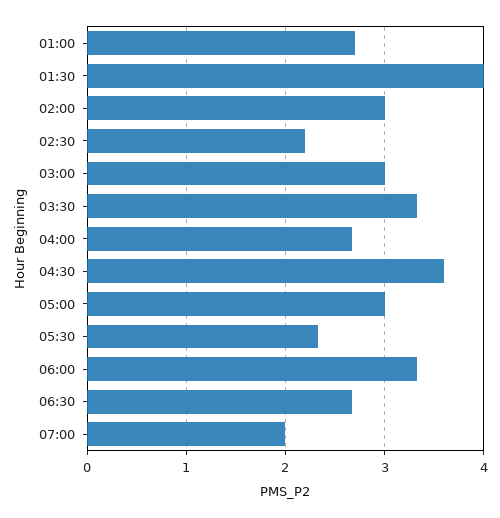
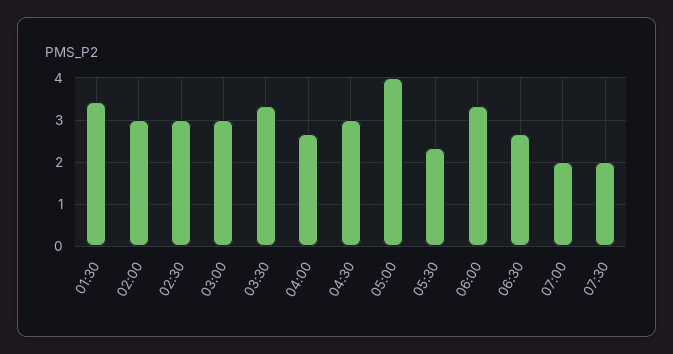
01:00: 2.7 -> none
01:30: 4 -> 3.4
02:30: 2.2 -> 3
04:30: 3.6 -> 3
05:00: 3 -> 4
07:30: none -> 2

